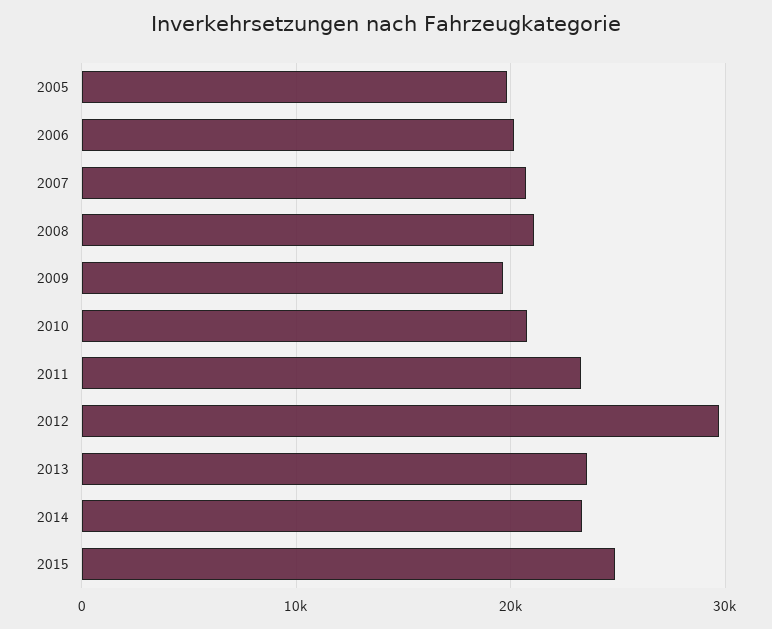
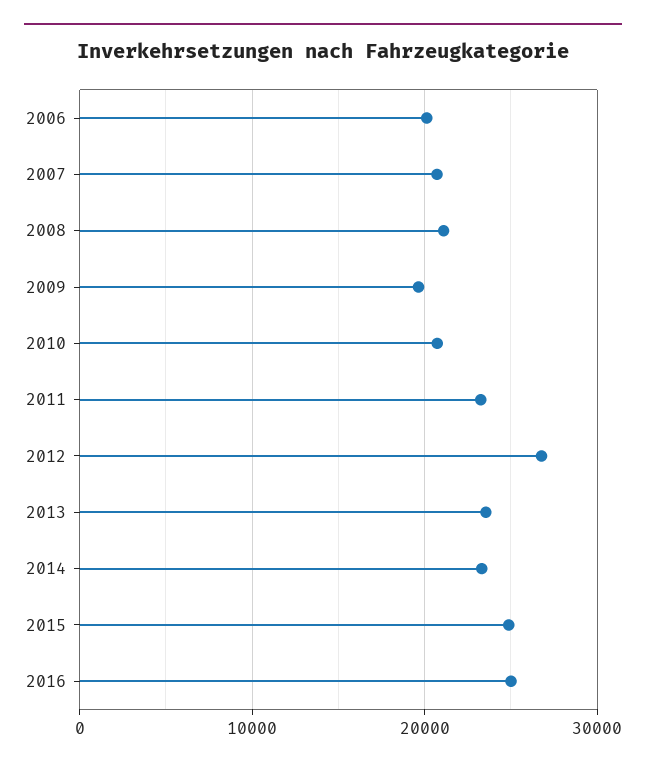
2005: 20000 -> none
2012: 30000 -> 27000
2016: none -> 25000

